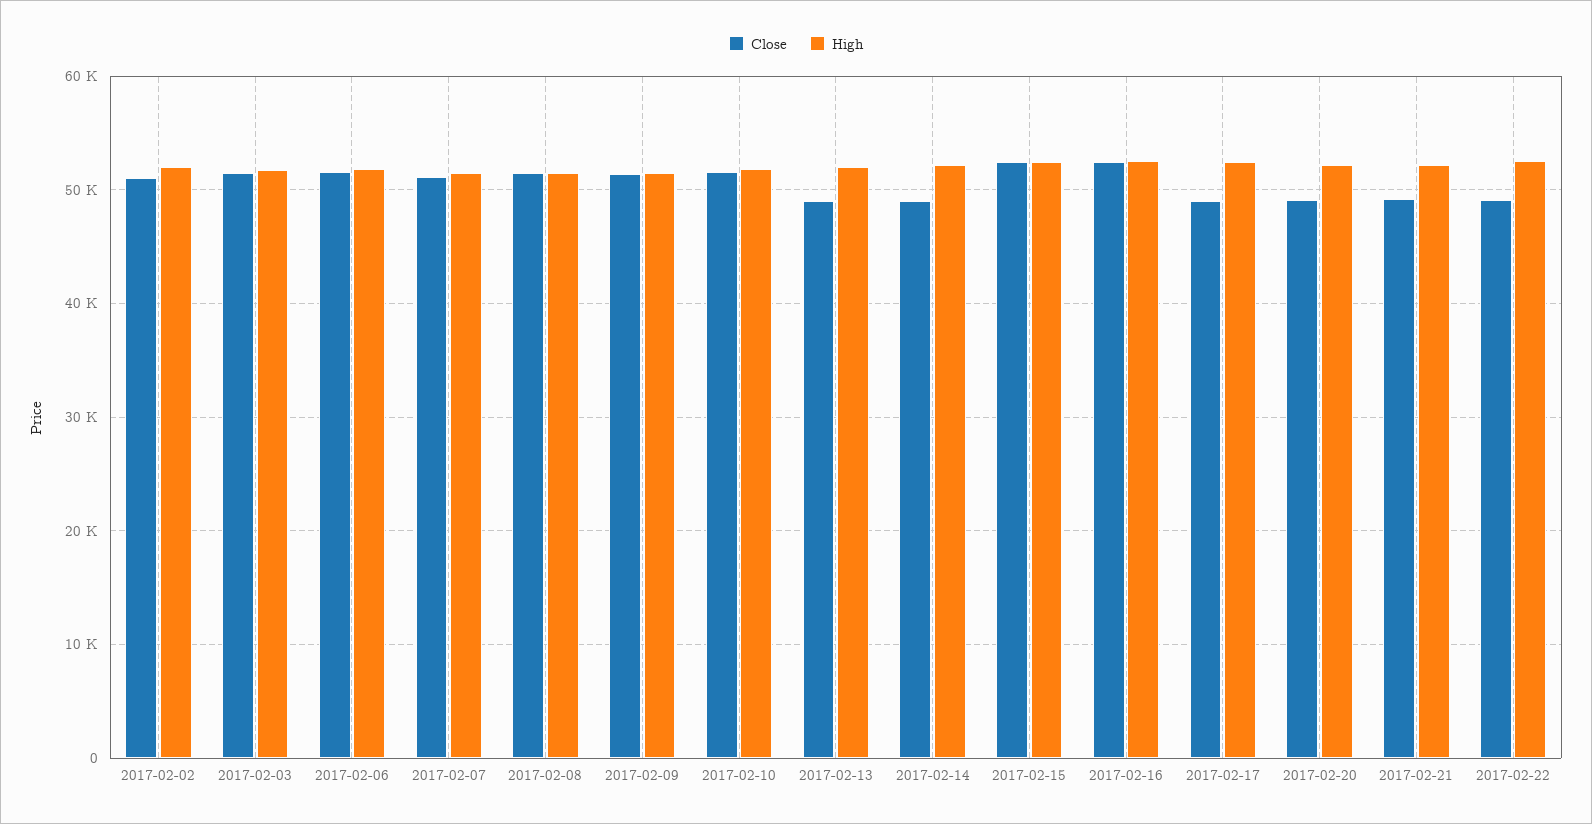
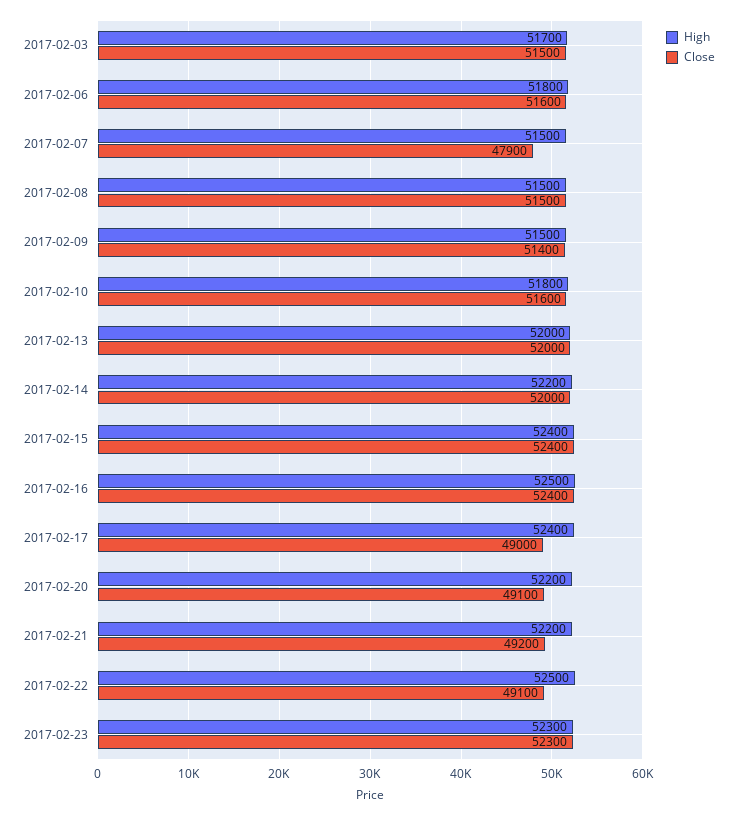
Close, 2017-02-02: 51000 -> none
High, 2017-02-02: 52000 -> none
Close, 2017-02-07: 51000 -> 47900
Close, 2017-02-13: 49000 -> 52000
Close, 2017-02-14: 49000 -> 52000
High, 2017-02-23: none -> 52300
Close, 2017-02-23: none -> 52300

